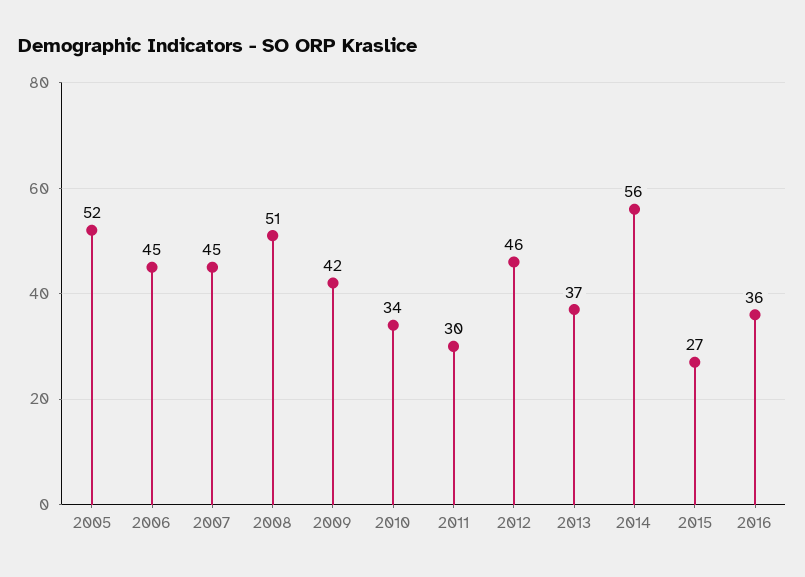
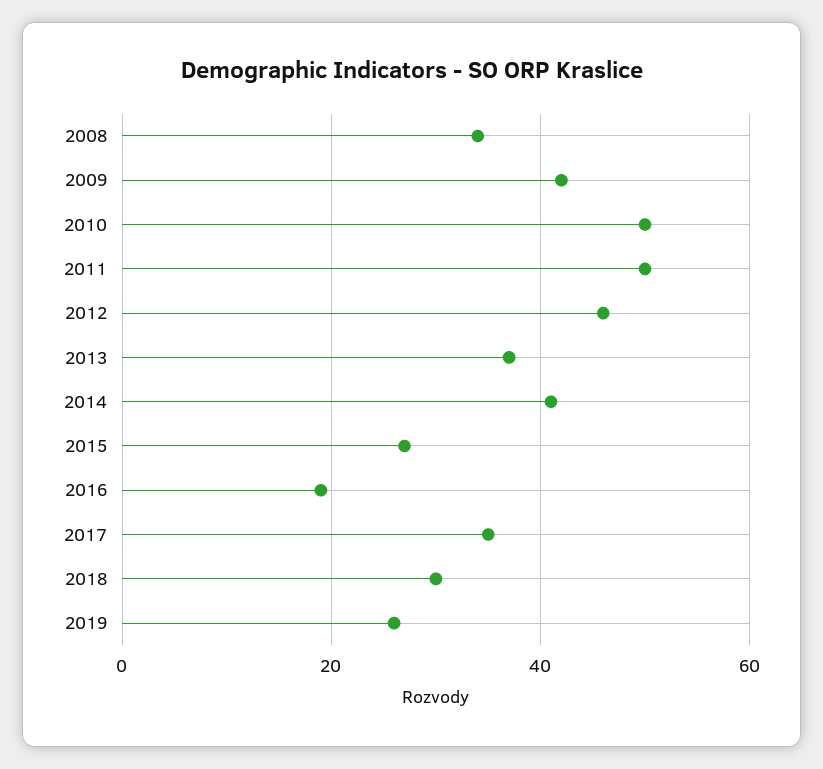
2005: 52 -> none
2006: 45 -> none
2007: 45 -> none
2008: 51 -> 35
2010: 34 -> 50
2011: 30 -> 50
2014: 56 -> 40
2016: 36 -> 20
2017: none -> 35
2018: none -> 30
2019: none -> 25

